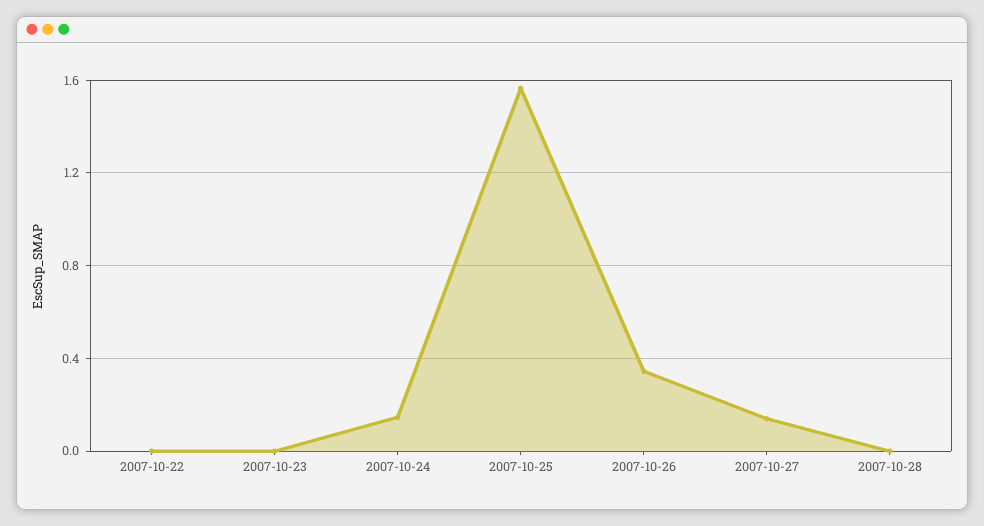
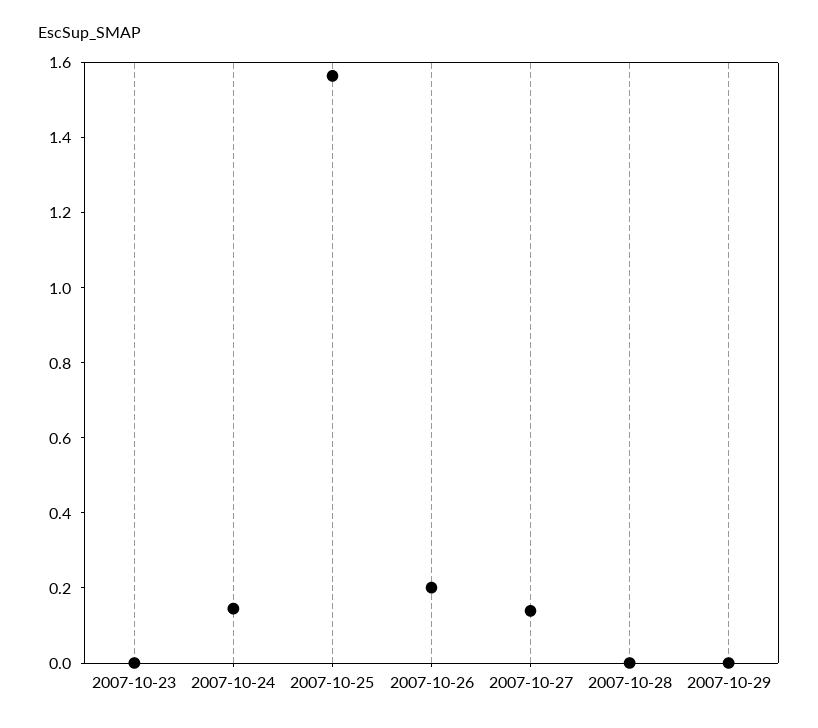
2007-10-22: 0 -> none
2007-10-26: 0.35 -> 0.2
2007-10-29: none -> 0

